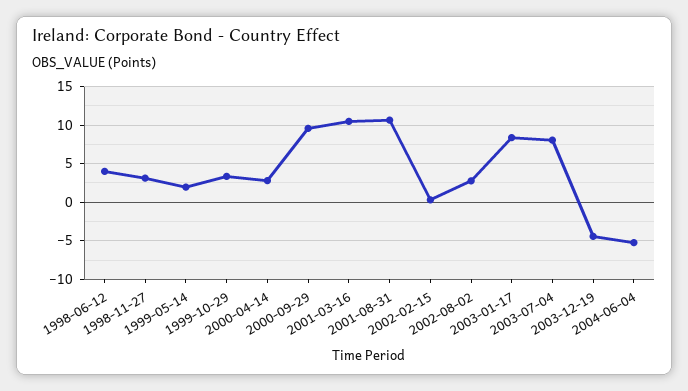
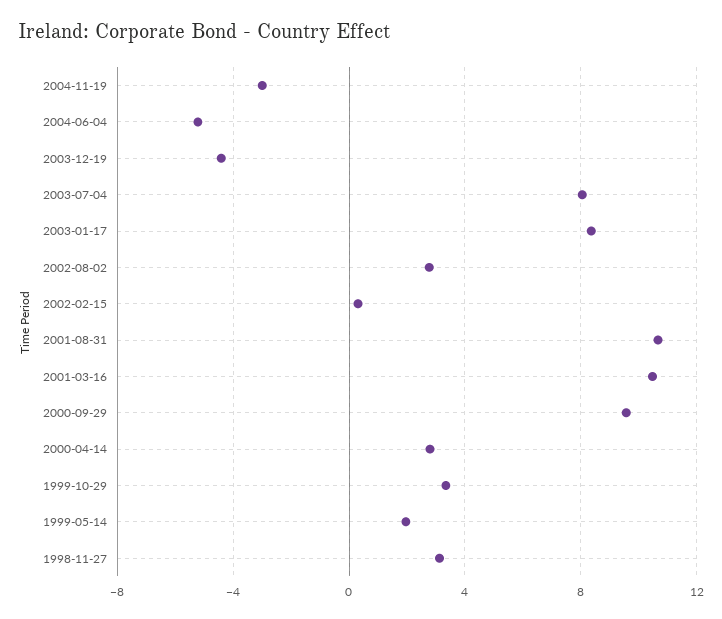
1998-06-12: 4 -> none
2004-11-19: none -> -3

